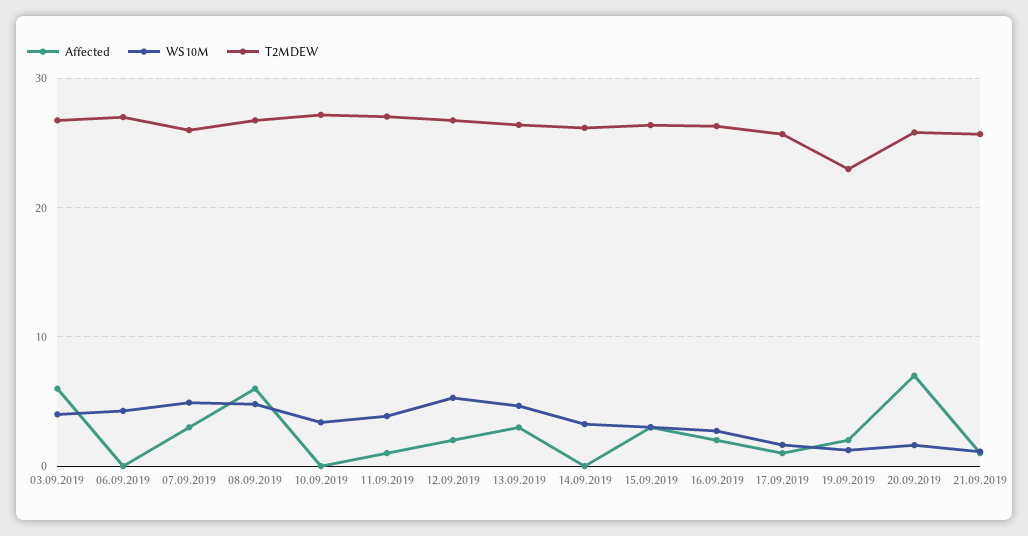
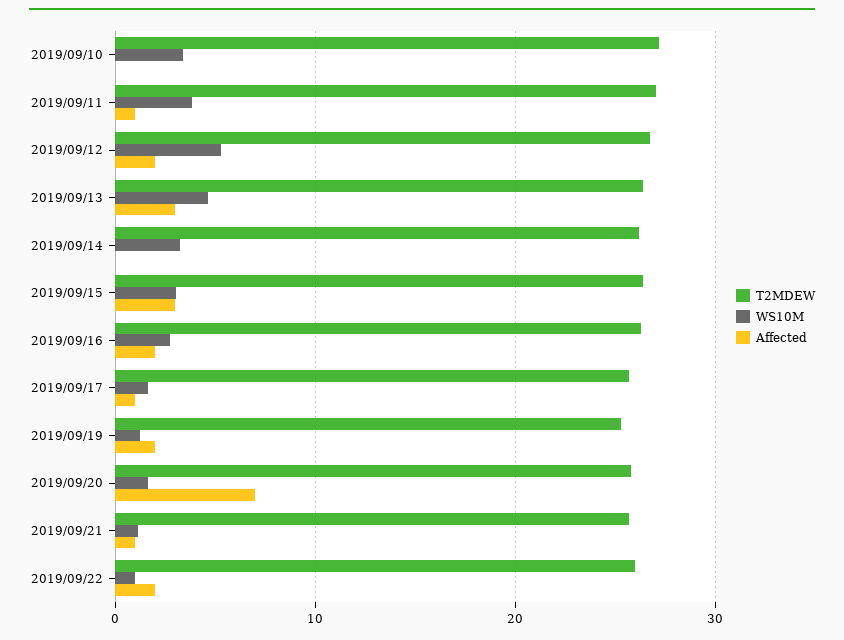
Affected, 03.09.2019: 6 -> none
WS10M, 03.09.2019: 4 -> none
T2MDEW, 03.09.2019: 27 -> none
Affected, 06.09.2019: 0 -> none
WS10M, 06.09.2019: 4 -> none
T2MDEW, 06.09.2019: 27 -> none
Affected, 07.09.2019: 3 -> none
WS10M, 07.09.2019: 5 -> none
T2MDEW, 07.09.2019: 26 -> none
Affected, 08.09.2019: 6 -> none
WS10M, 08.09.2019: 5 -> none
T2MDEW, 08.09.2019: 27 -> none
T2MDEW, 19.09.2019: 23 -> 25
T2MDEW, 2019/09/22: none -> 26
WS10M, 2019/09/22: none -> 1
Affected, 2019/09/22: none -> 2

